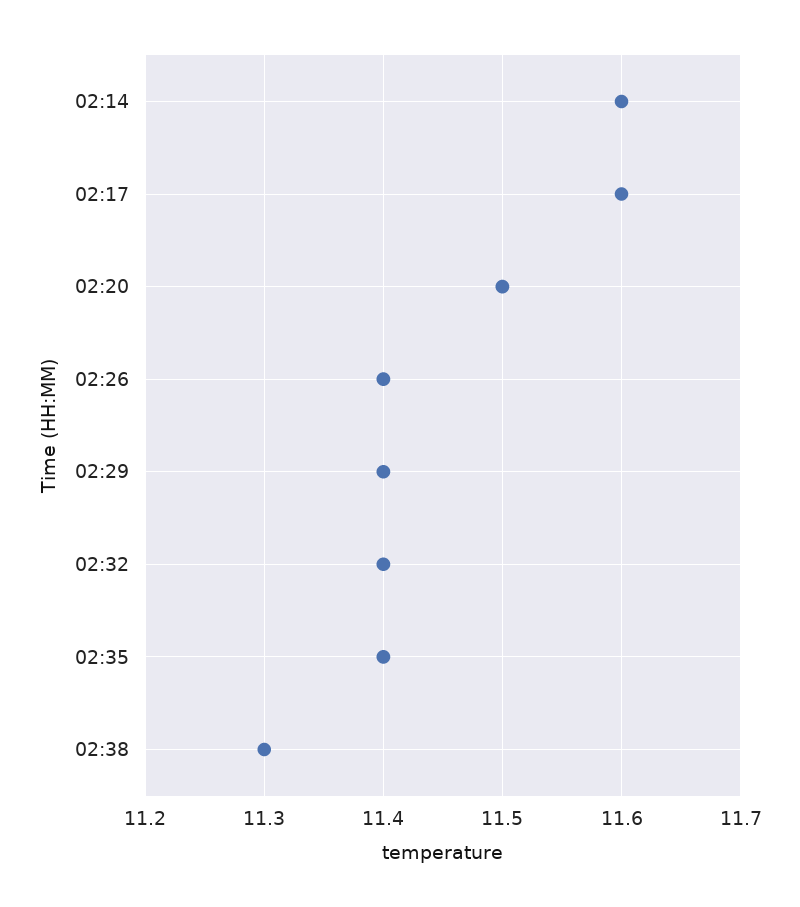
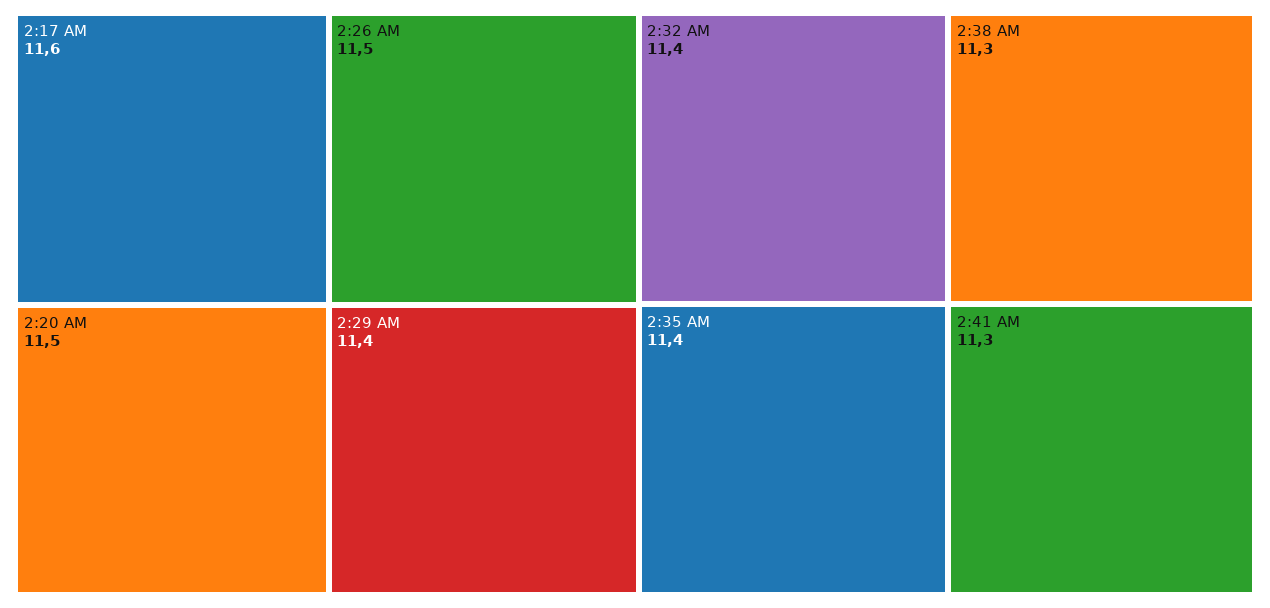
02:14: 11.6 -> none
02:26: 11.4 -> 11.5
2:41 AM: none -> 11.3

